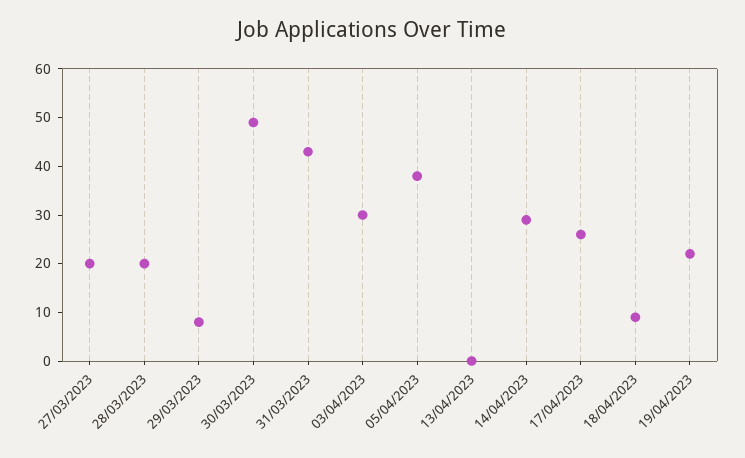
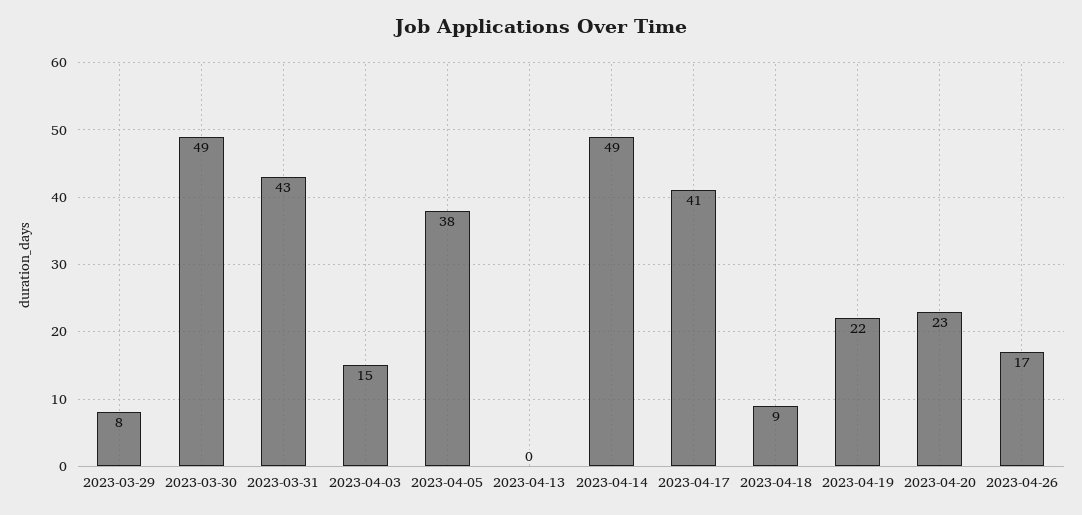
27/03/2023: 20 -> none
28/03/2023: 20 -> none
03/04/2023: 30 -> 15
14/04/2023: 30 -> 49
17/04/2023: 25 -> 41
2023-04-20: none -> 23
2023-04-26: none -> 17

